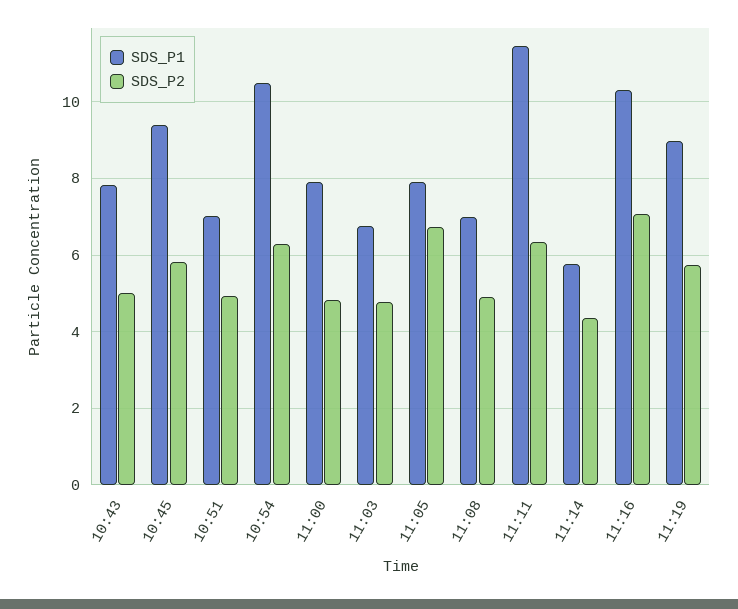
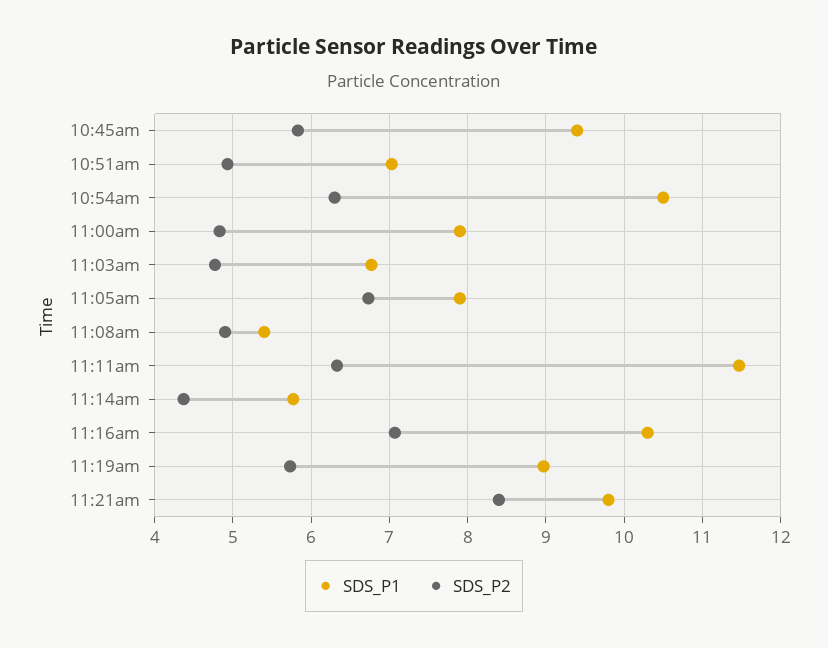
SDS_P1, 10:43: 7.8 -> none
SDS_P2, 10:43: 5 -> none
SDS_P1, 11:08: 7 -> 5.4
SDS_P1, 11:21am: none -> 9.8
SDS_P2, 11:21am: none -> 8.4

